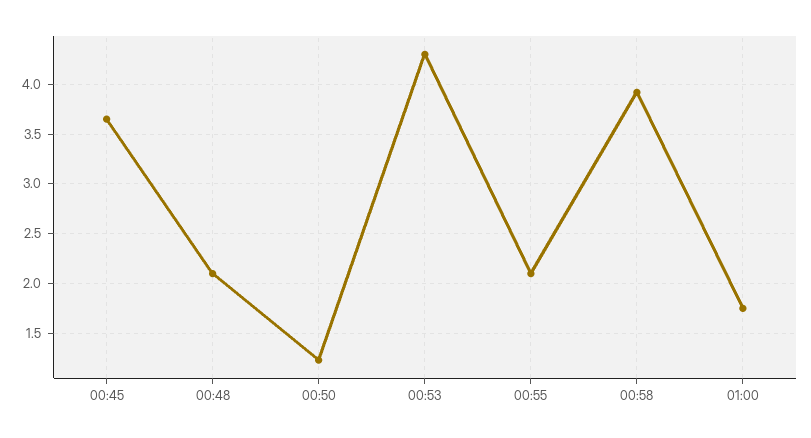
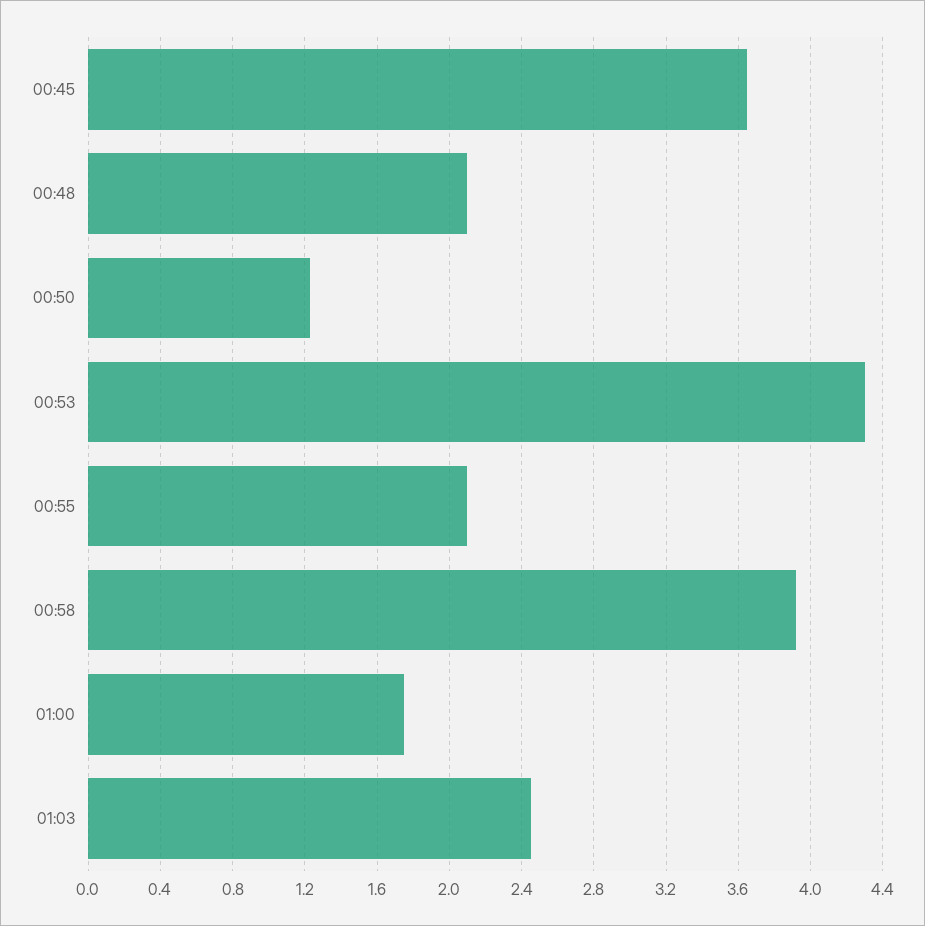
01:03: none -> 2.45

